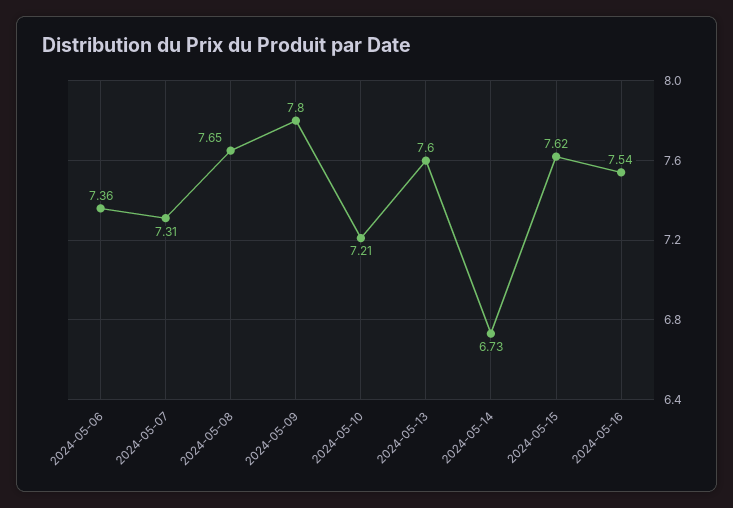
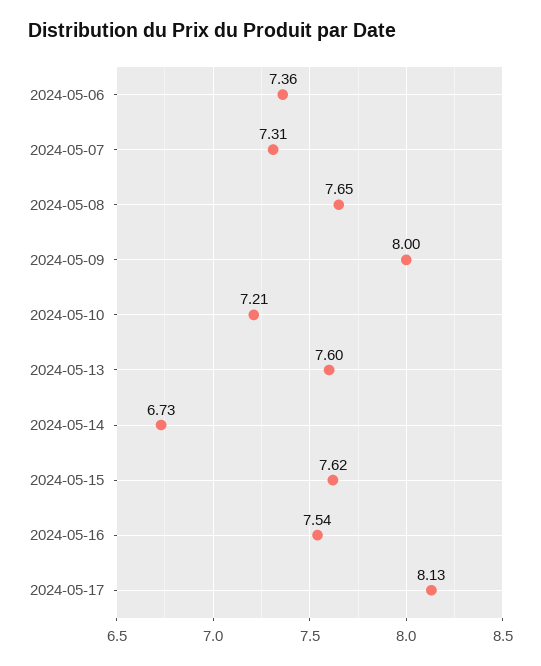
2024-05-09: 7.8 -> 8
2024-05-17: none -> 8.13

